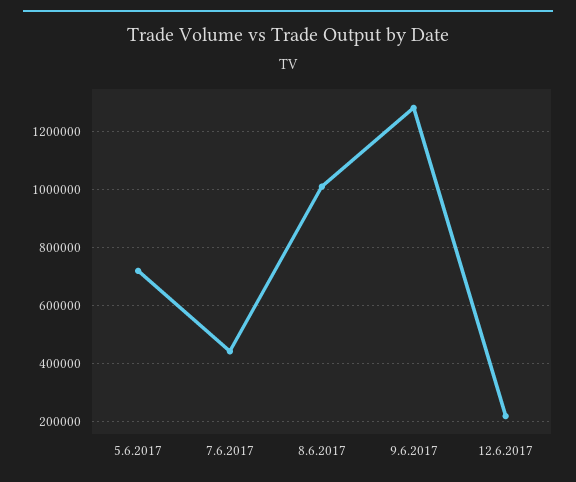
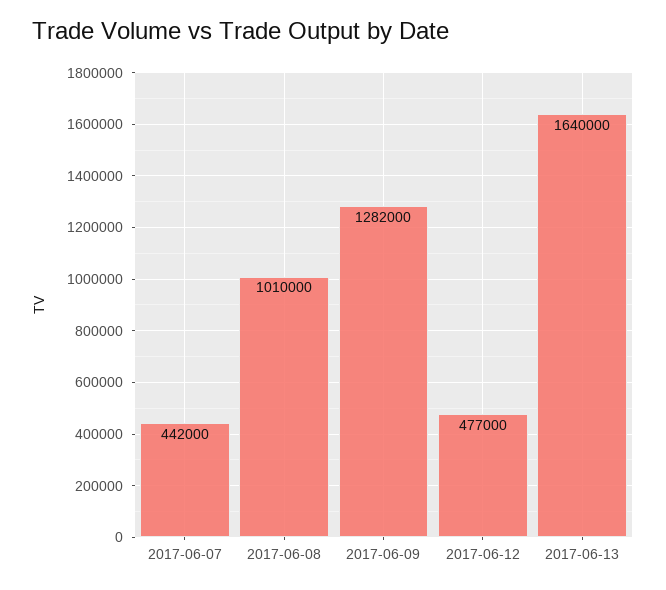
5.6.2017: 725000 -> none
12.6.2017: 225000 -> 477000
2017-06-13: none -> 1640000

